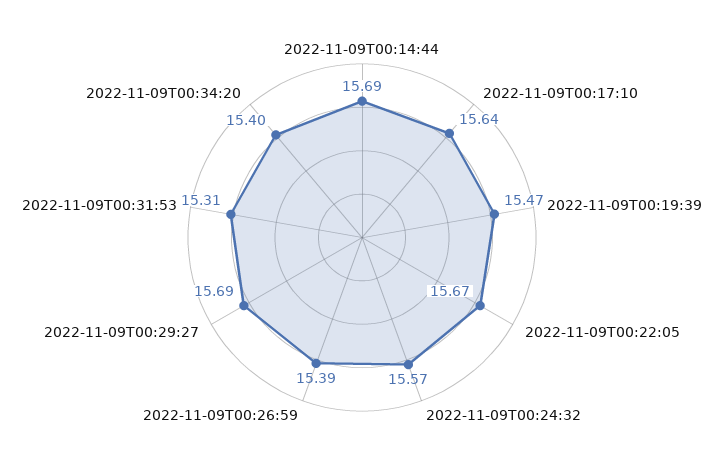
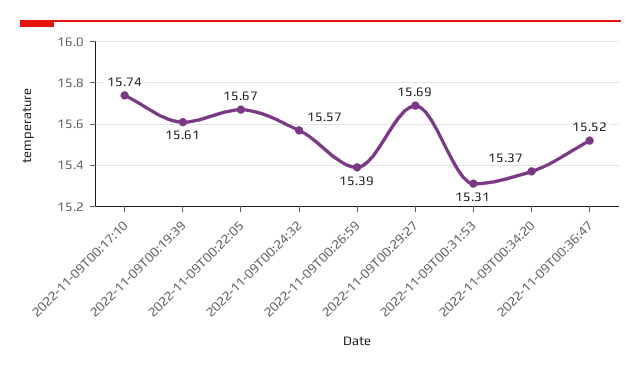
2022-11-09T00:14:44: 15.69 -> none
2022-11-09T00:17:10: 15.64 -> 15.74
2022-11-09T00:19:39: 15.47 -> 15.61
2022-11-09T00:34:20: 15.4 -> 15.37
2022-11-09T00:36:47: none -> 15.52

